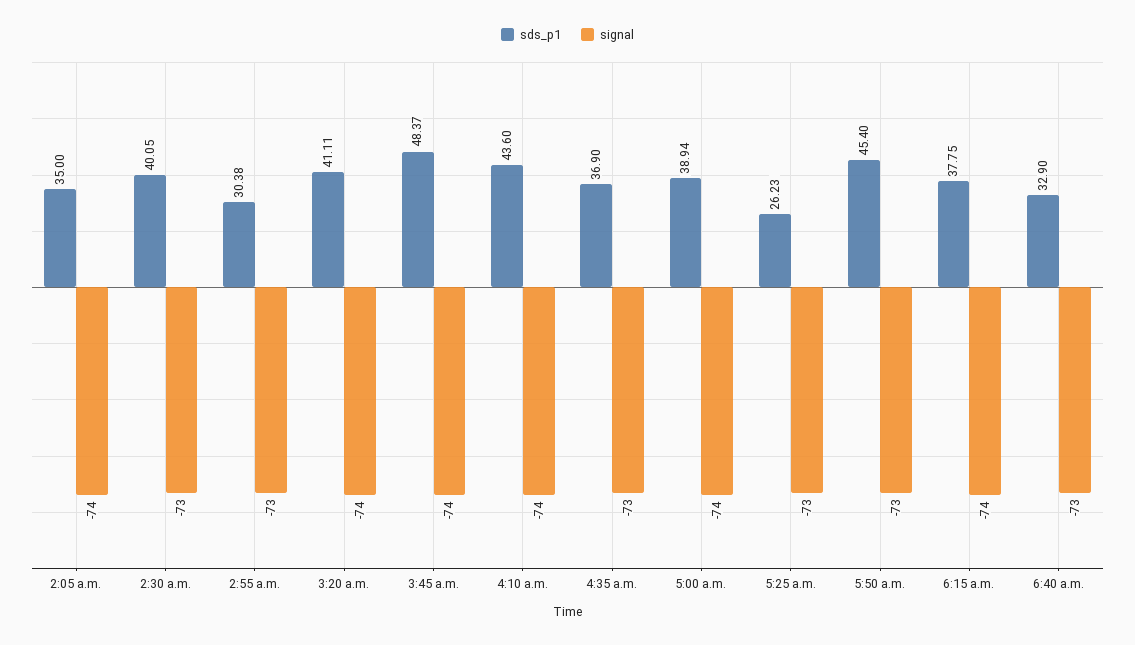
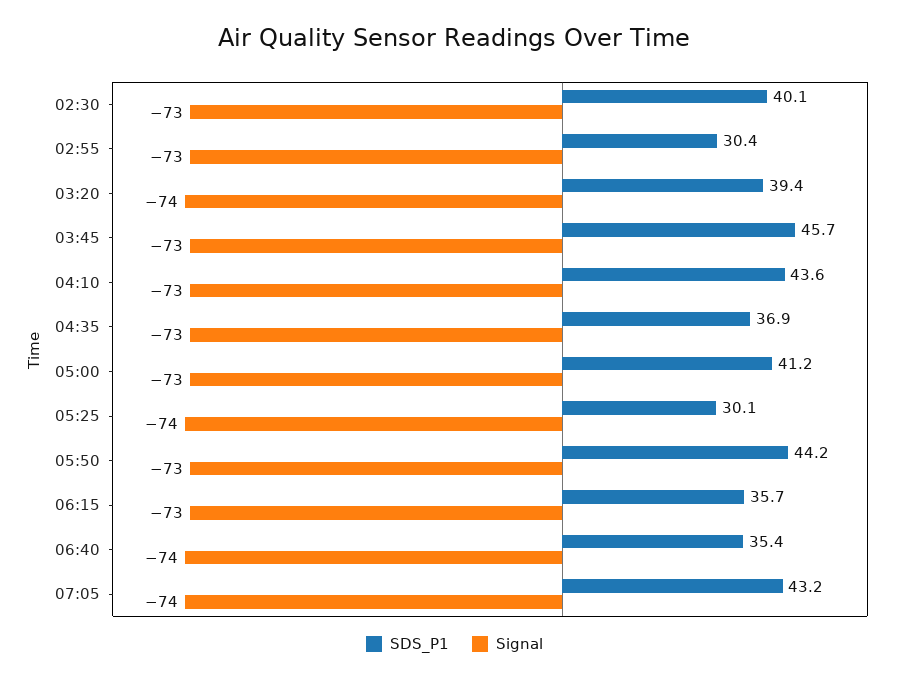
sds_p1, 2:05 a.m.: 35 -> none
signal, 2:05 a.m.: -74 -> none
sds_p1, 3:20 a.m.: 41.11 -> 39.4
sds_p1, 3:45 a.m.: 48.37 -> 45.7
signal, 3:45 a.m.: -74 -> -73
signal, 4:10 a.m.: -74 -> -73
sds_p1, 5:00 a.m.: 38.94 -> 41.2
signal, 5:00 a.m.: -74 -> -73
sds_p1, 5:25 a.m.: 26.23 -> 30.1
signal, 5:25 a.m.: -73 -> -74
sds_p1, 5:50 a.m.: 45.4 -> 44.2
sds_p1, 6:15 a.m.: 37.75 -> 35.7
signal, 6:15 a.m.: -74 -> -73
sds_p1, 6:40 a.m.: 32.9 -> 35.4
signal, 6:40 a.m.: -73 -> -74
sds_p1, 07:05: none -> 43.2
signal, 07:05: none -> -74

